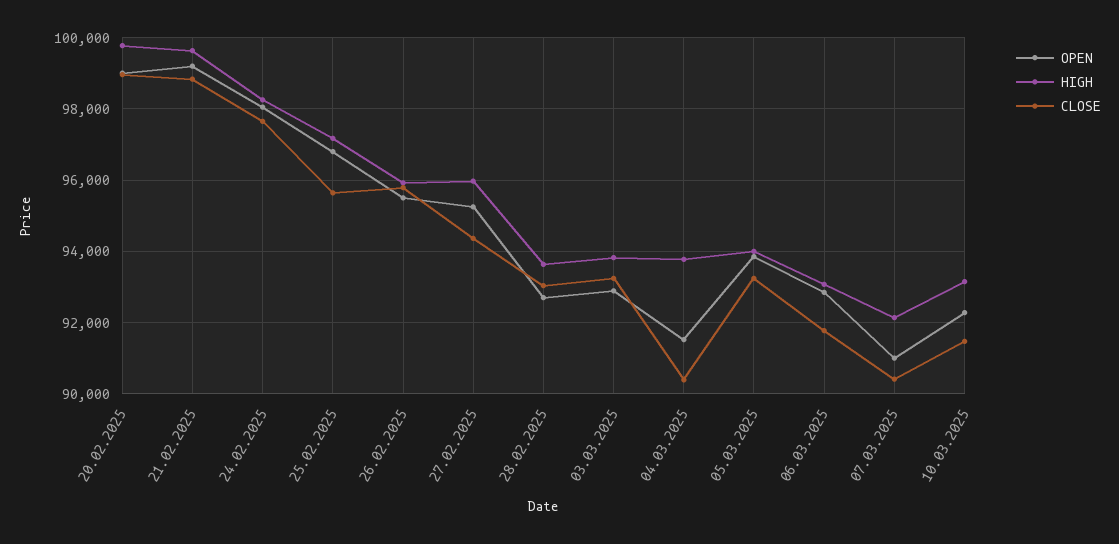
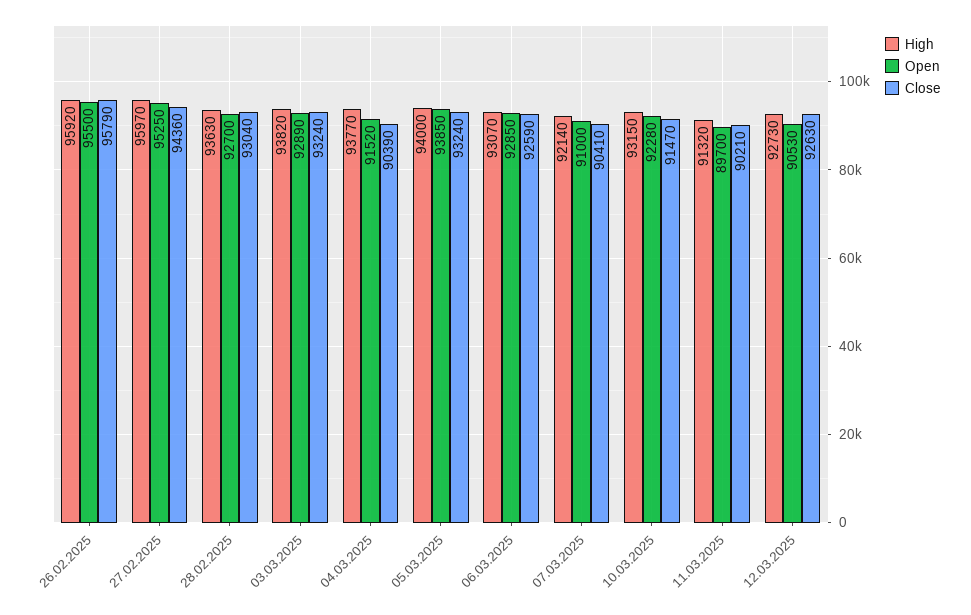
OPEN, 20.02.2025: 99000 -> none
HIGH, 20.02.2025: 99800 -> none
CLOSE, 20.02.2025: 99000 -> none
OPEN, 21.02.2025: 99200 -> none
HIGH, 21.02.2025: 99600 -> none
CLOSE, 21.02.2025: 98800 -> none
OPEN, 24.02.2025: 98000 -> none
HIGH, 24.02.2025: 98200 -> none
CLOSE, 24.02.2025: 97600 -> none
OPEN, 25.02.2025: 96800 -> none
HIGH, 25.02.2025: 97200 -> none
CLOSE, 25.02.2025: 95600 -> none
CLOSE, 06.03.2025: 91800 -> 92590
HIGH, 11.03.2025: none -> 91320
OPEN, 11.03.2025: none -> 89700
CLOSE, 11.03.2025: none -> 90210
HIGH, 12.03.2025: none -> 92730
OPEN, 12.03.2025: none -> 90530
CLOSE, 12.03.2025: none -> 92630

